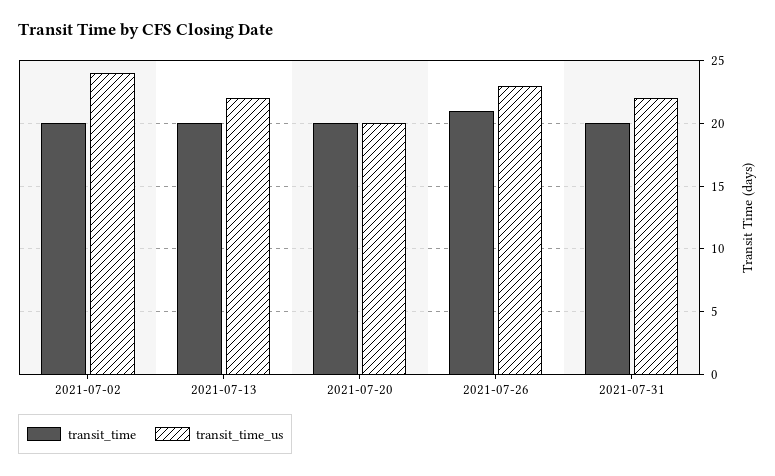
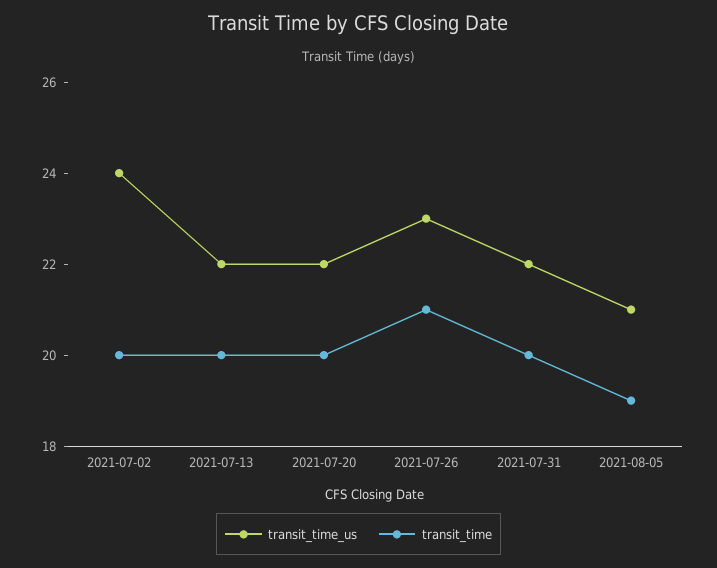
transit_time_us, 2021-07-20: 20 -> 22
transit_time_us, 2021-08-05: none -> 21
transit_time, 2021-08-05: none -> 19

